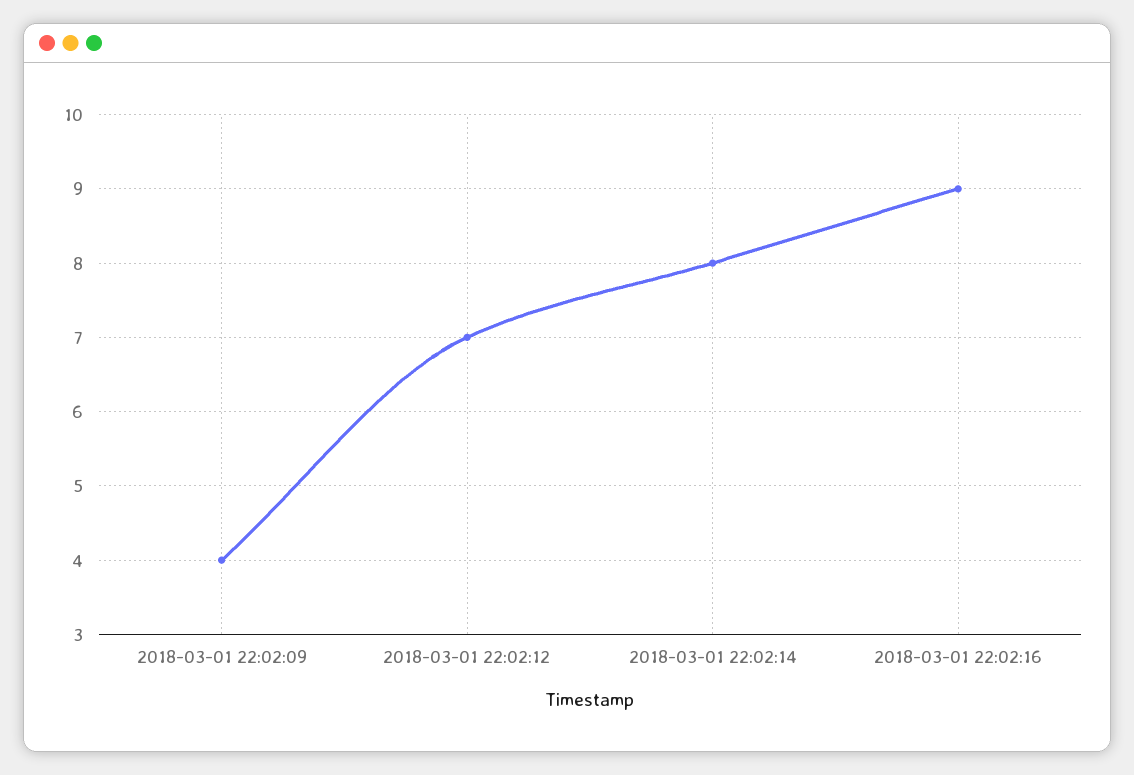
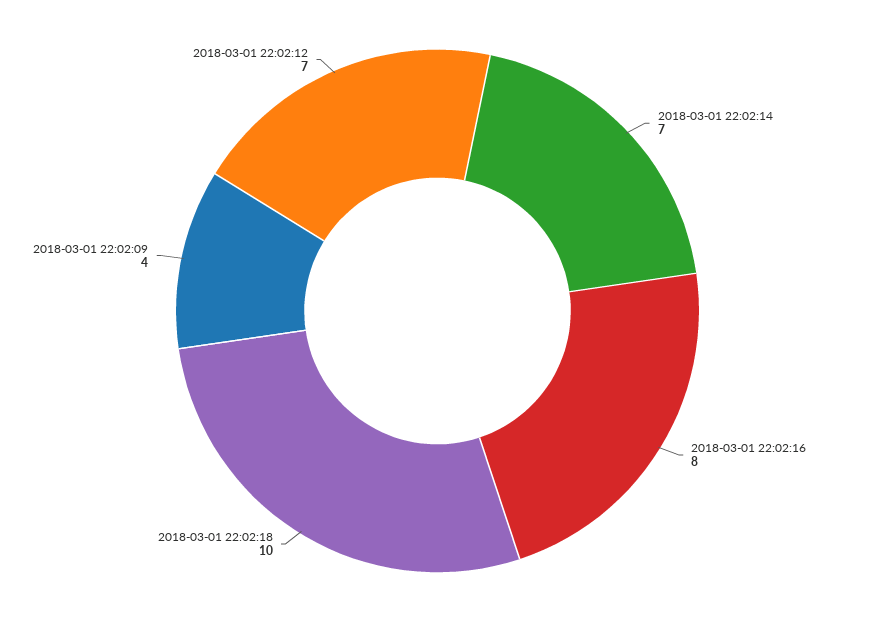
2018-03-01 22:02:14: 8 -> 7
2018-03-01 22:02:16: 9 -> 8
2018-03-01 22:02:18: none -> 10

